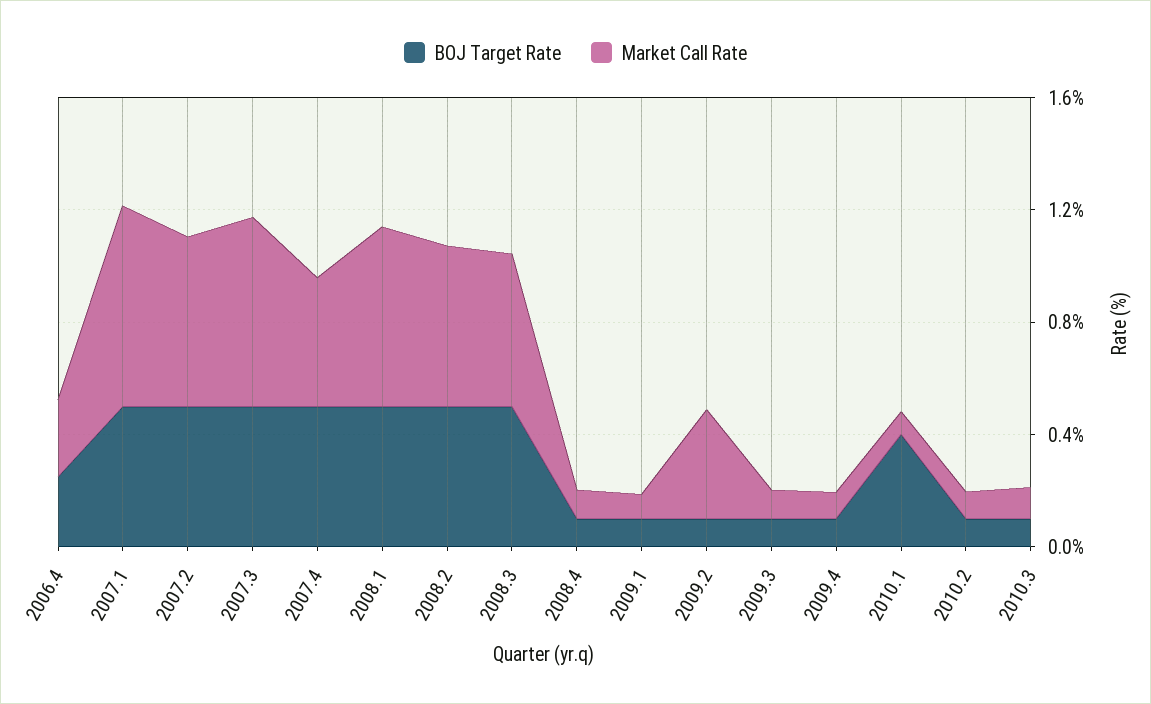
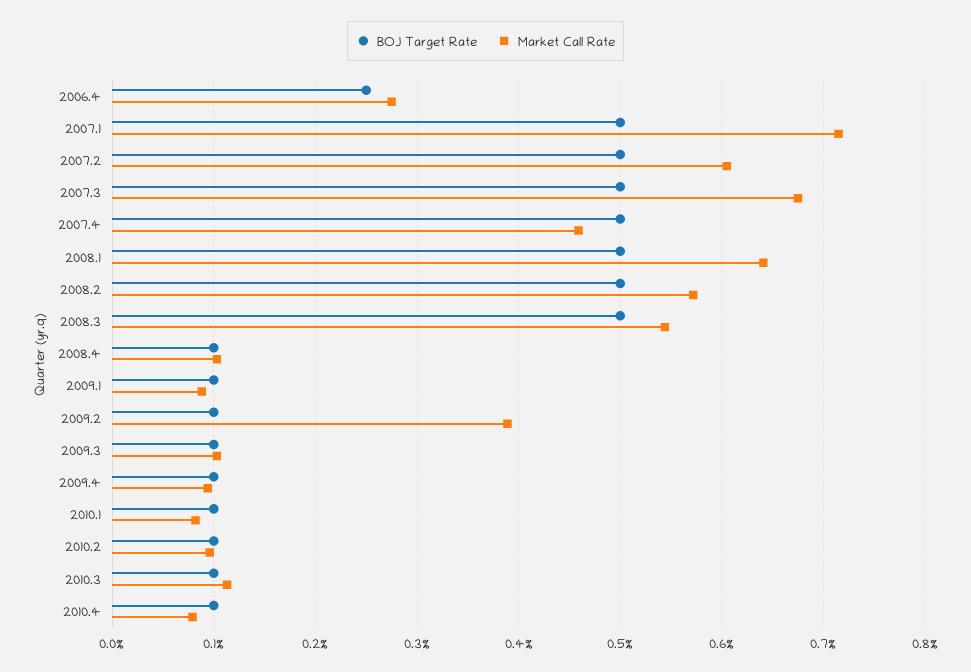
BOJ Target Rate, 2010.1: 0.4 -> 0.1
BOJ Target Rate, 2010.4: none -> 0.1
Market Call Rate, 2010.4: none -> 0.08

